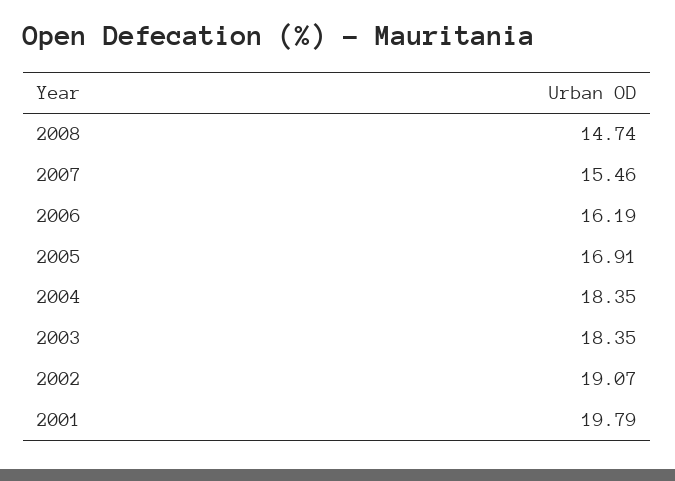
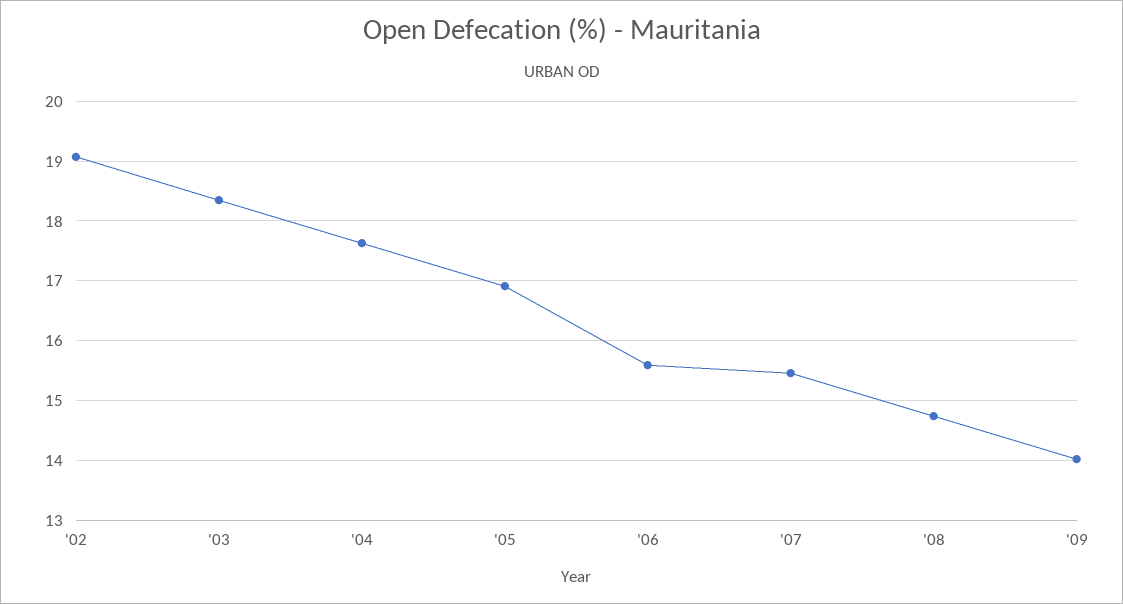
2006: 16.19 -> 15.6
2004: 18.35 -> 17.6
2001: 19.79 -> none
'09: none -> 14

